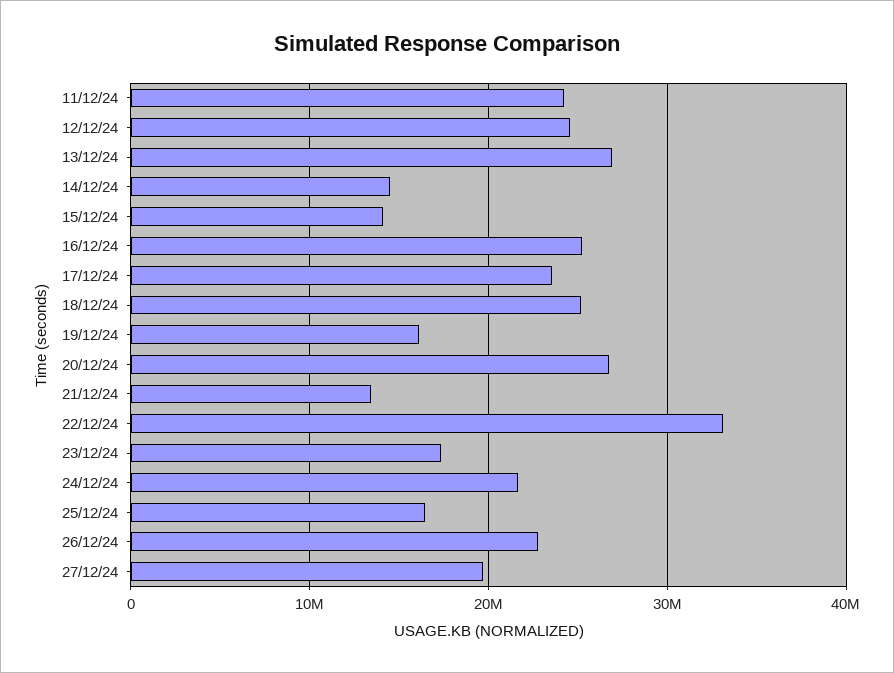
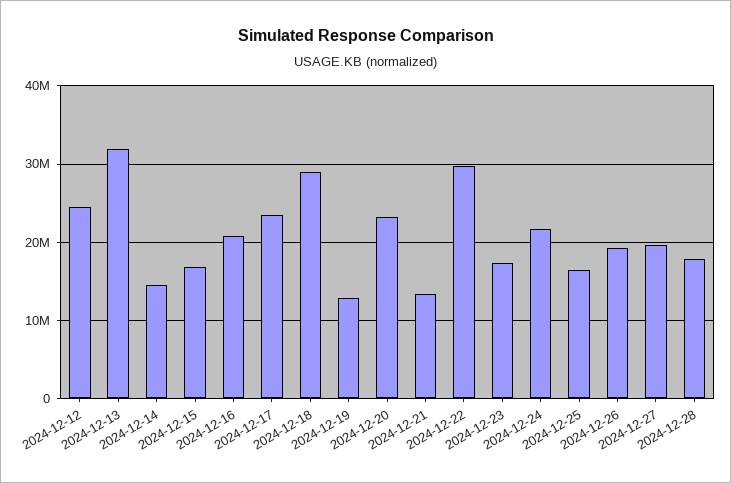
11/12/24: 24000000 -> none
13/12/24: 27000000 -> 32000000
15/12/24: 14000000 -> 17000000
16/12/24: 25000000 -> 21000000
18/12/24: 25000000 -> 29000000
19/12/24: 16000000 -> 13000000
20/12/24: 27000000 -> 23000000
22/12/24: 33000000 -> 30000000
26/12/24: 23000000 -> 19000000
2024-12-28: none -> 18000000

